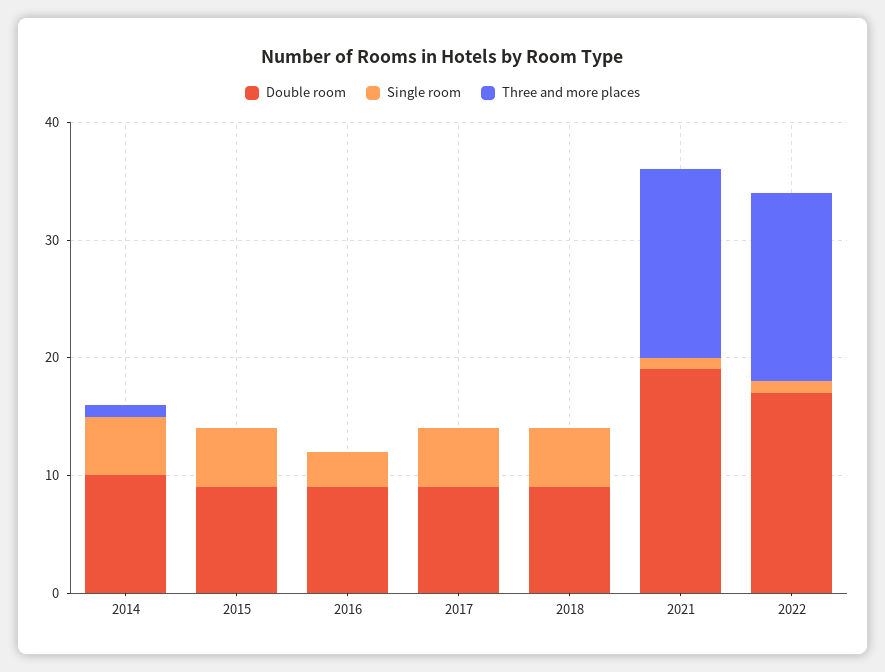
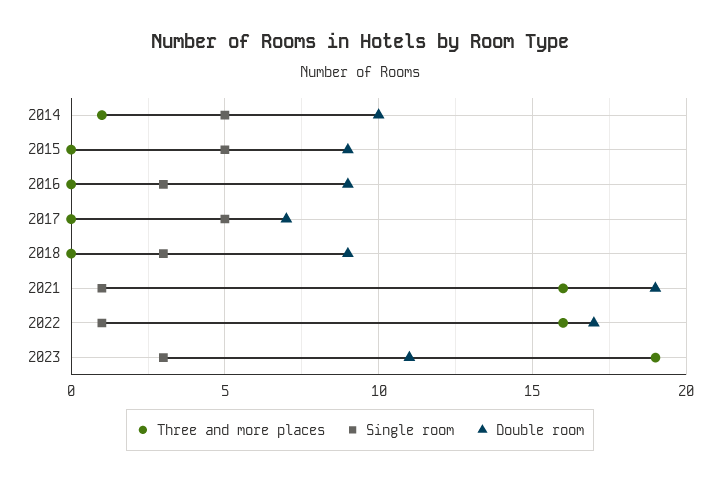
Double room, 2017: 9 -> 7
Single room, 2018: 5 -> 3
Three and more places, 2023: none -> 19
Single room, 2023: none -> 3
Double room, 2023: none -> 11

